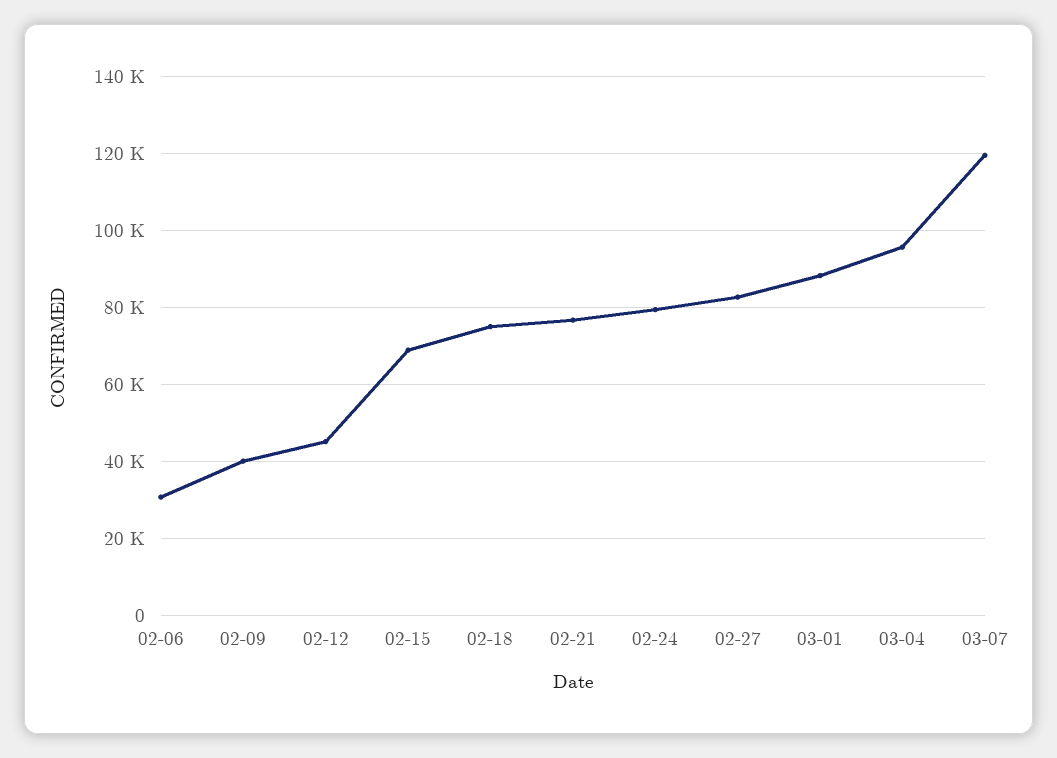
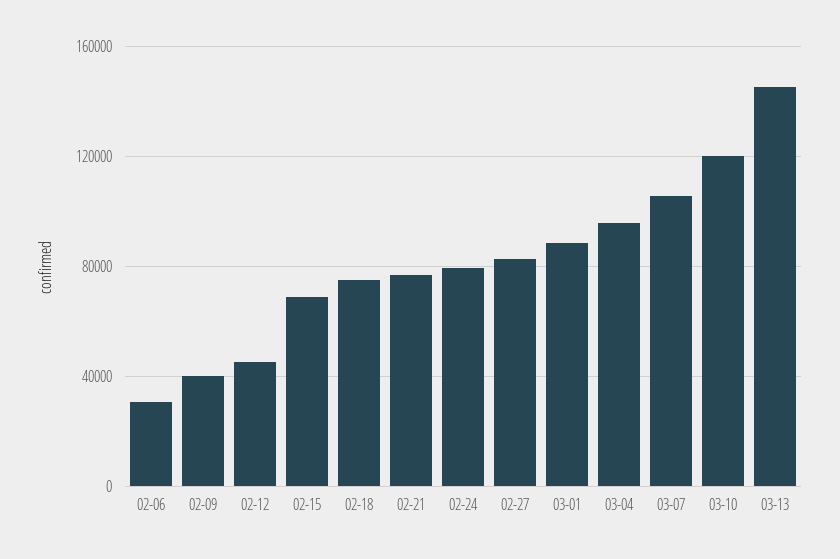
03-07: 120000 -> 105000
03-10: none -> 120000
03-13: none -> 145000

